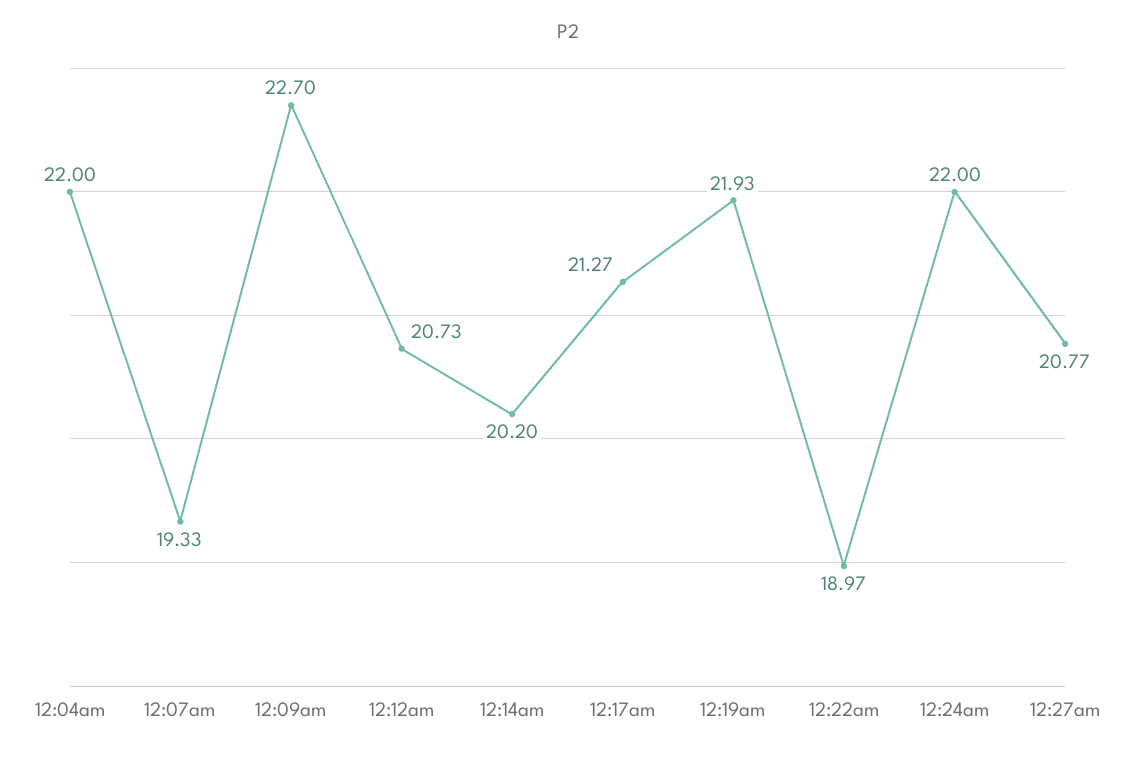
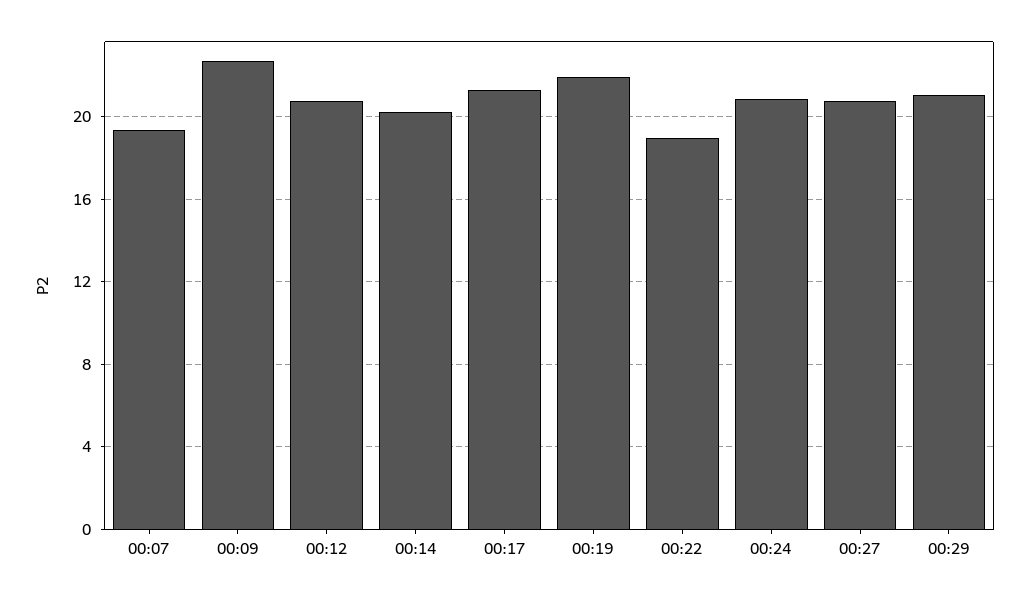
12:04am: 22 -> none
12:24am: 22 -> 21
00:29: none -> 21

